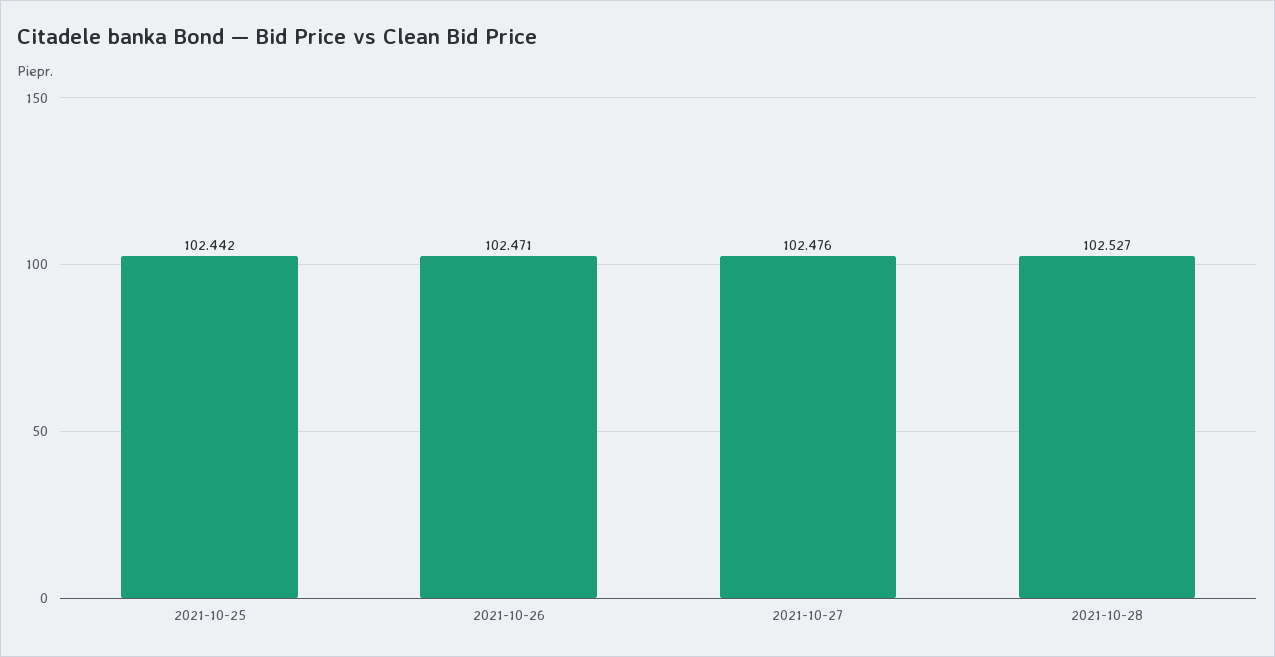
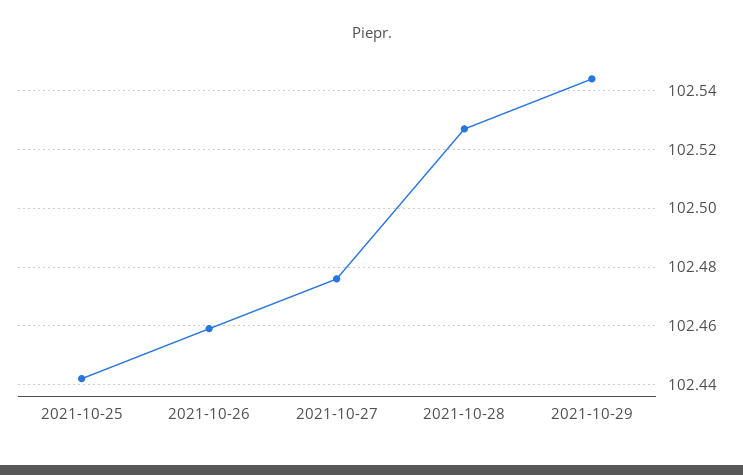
2021-10-26: 102.471 -> 102.46
2021-10-29: none -> 102.545

